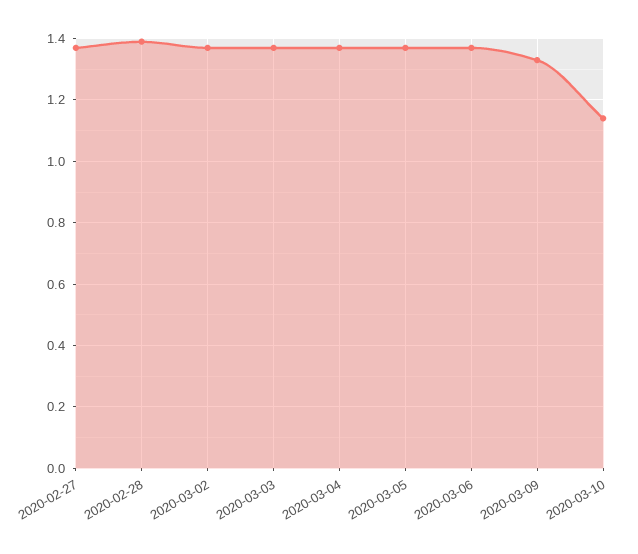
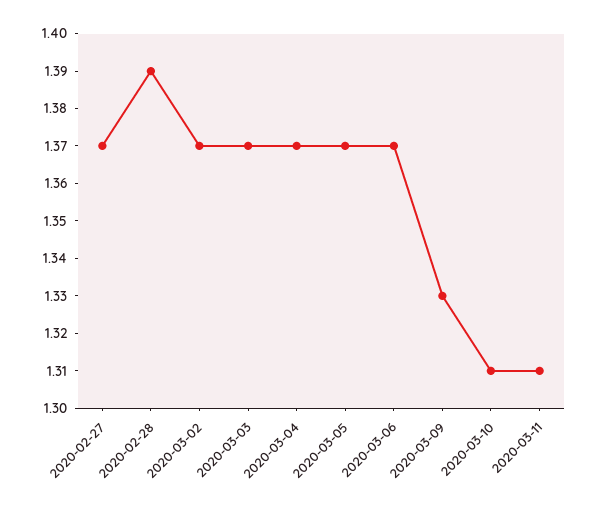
2020-03-10: 1.15 -> 1.31
2020-03-11: none -> 1.31

